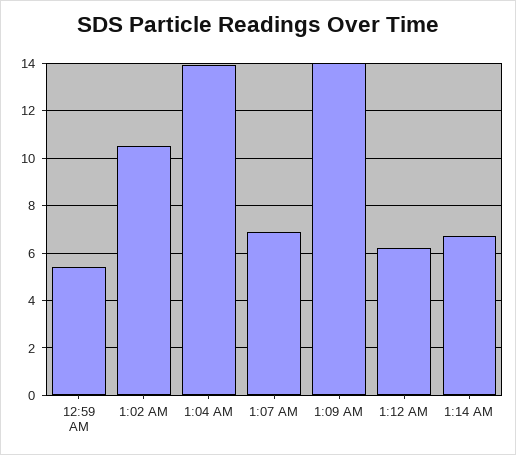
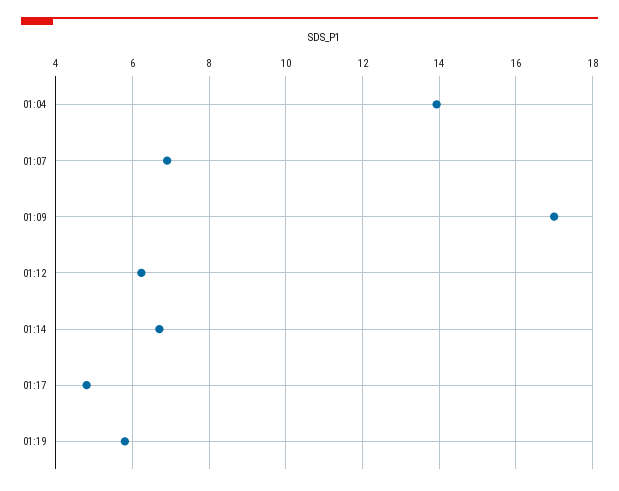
12:59 AM: 5.5 -> none
1:02 AM: 10.5 -> none
1:09 AM: 14 -> 17
01:17: none -> 4.8
01:19: none -> 5.8

